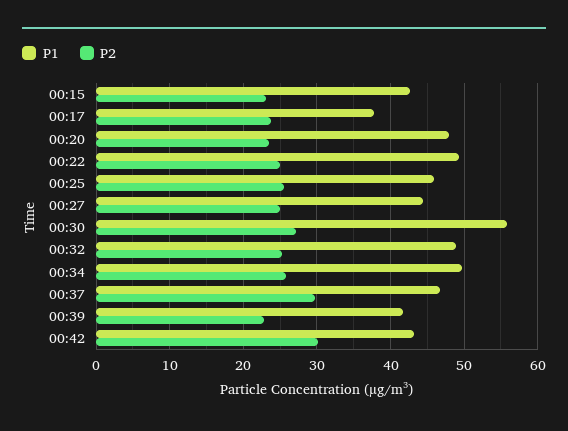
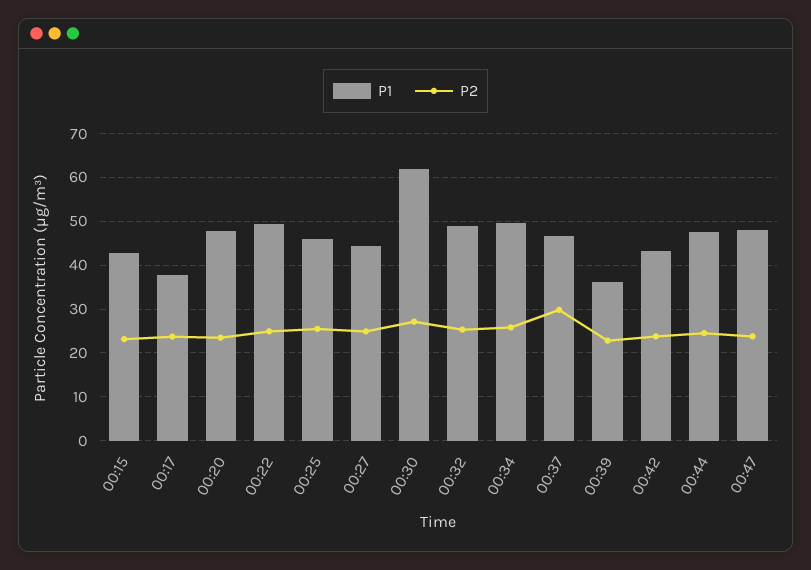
P1, 00:30: 56 -> 62
P1, 00:39: 42 -> 36
P2, 00:42: 30 -> 24
P1, 00:44: none -> 48
P2, 00:44: none -> 24
P1, 00:47: none -> 48
P2, 00:47: none -> 24

